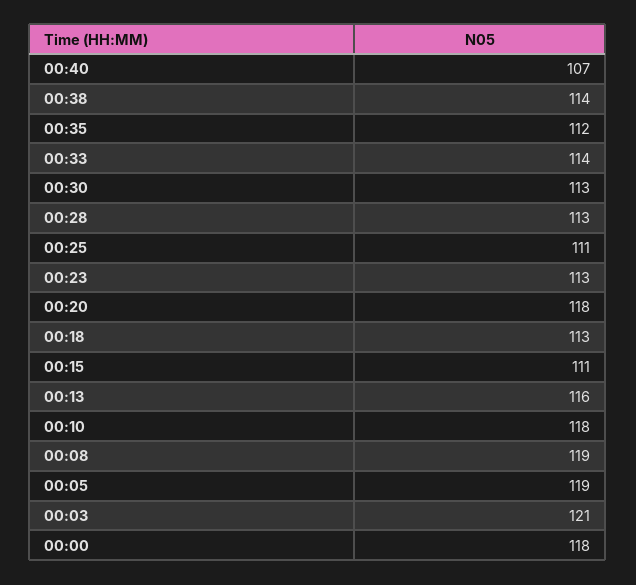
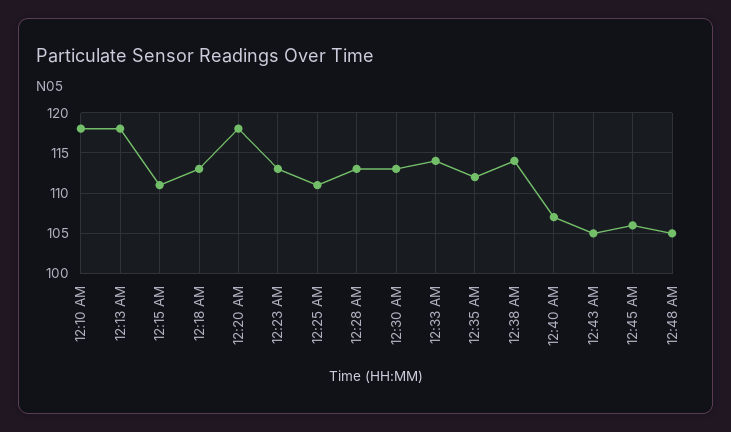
00:13: 116 -> 118
00:08: 119 -> none
00:05: 119 -> none
00:03: 121 -> none
00:00: 118 -> none
12:43 AM: none -> 105
12:45 AM: none -> 106
12:48 AM: none -> 105

